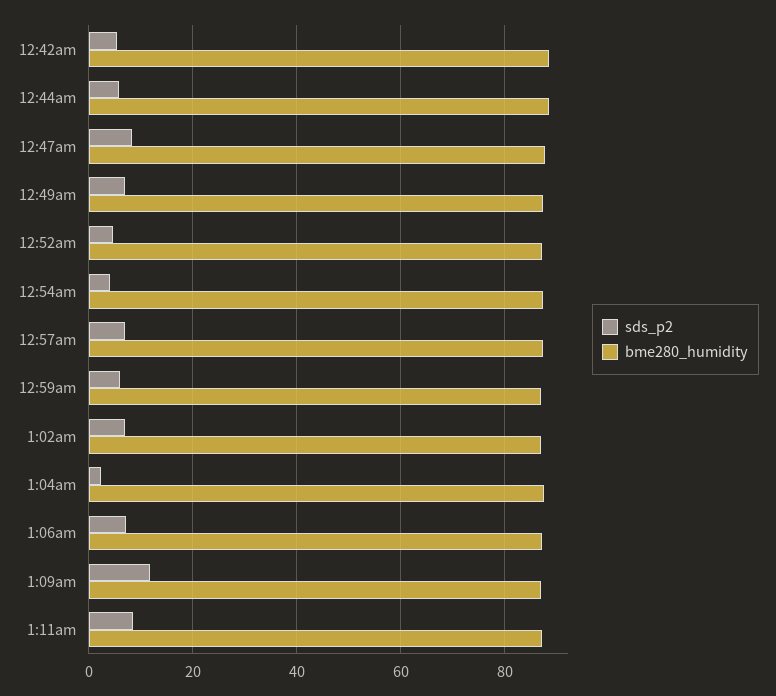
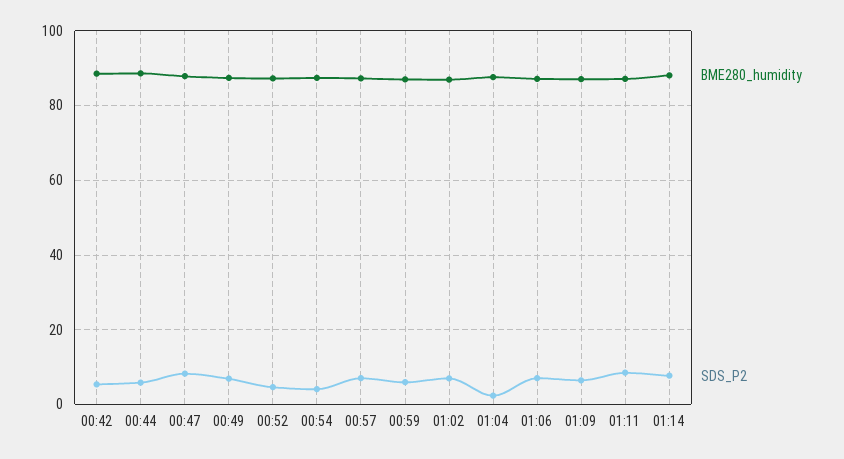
sds_p2, 1:09am: 12 -> 6
bme280_humidity, 01:14: none -> 88
sds_p2, 01:14: none -> 8

